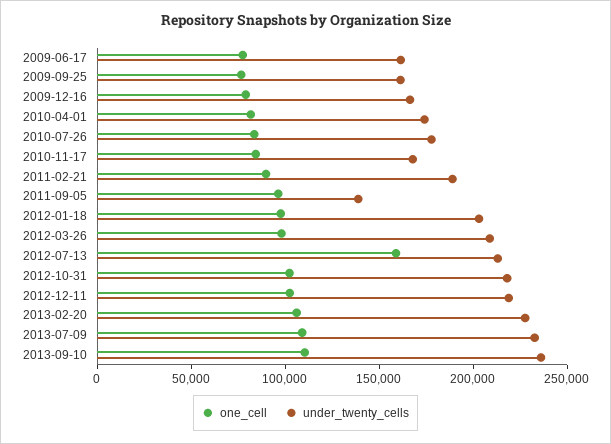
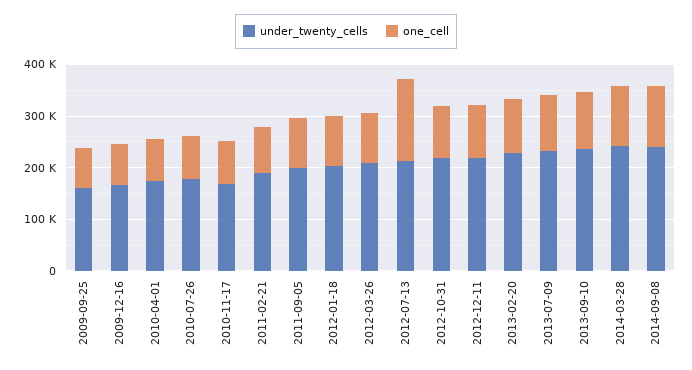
one_cell, 2009-06-17: 80000 -> none
under_twenty_cells, 2009-06-17: 160000 -> none
under_twenty_cells, 2011-09-05: 140000 -> 200000
under_twenty_cells, 2014-03-28: none -> 240000
one_cell, 2014-03-28: none -> 120000
under_twenty_cells, 2014-09-08: none -> 240000
one_cell, 2014-09-08: none -> 120000

